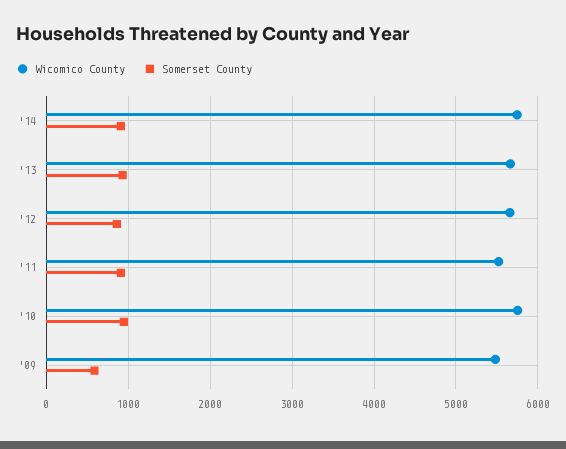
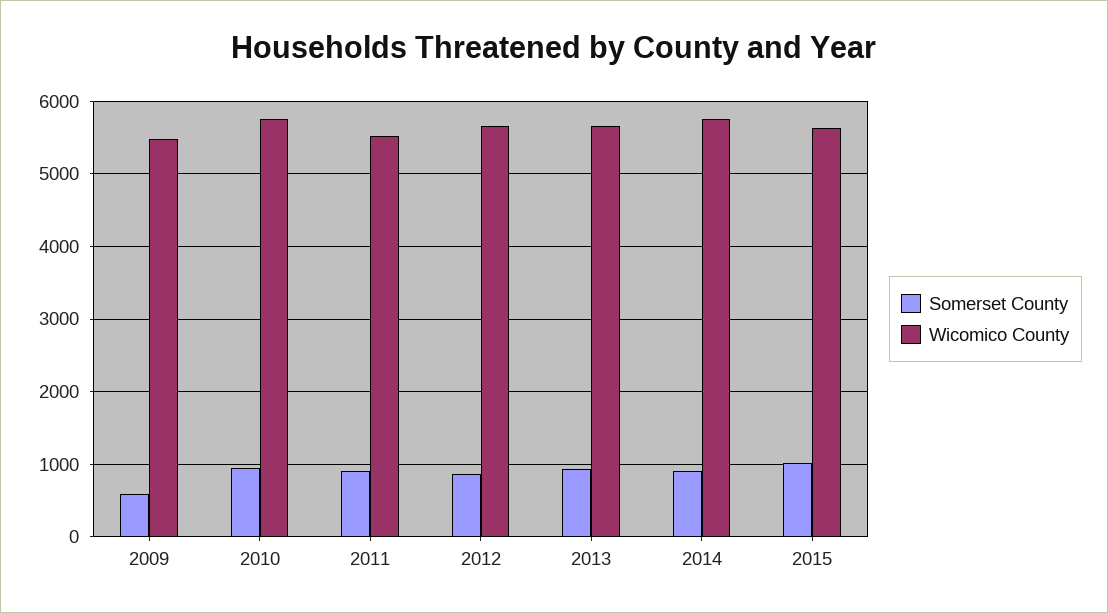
Somerset County, 2015: none -> 1000
Wicomico County, 2015: none -> 5600

